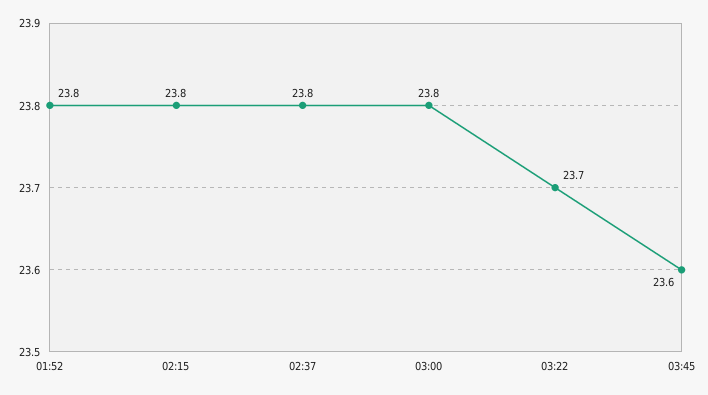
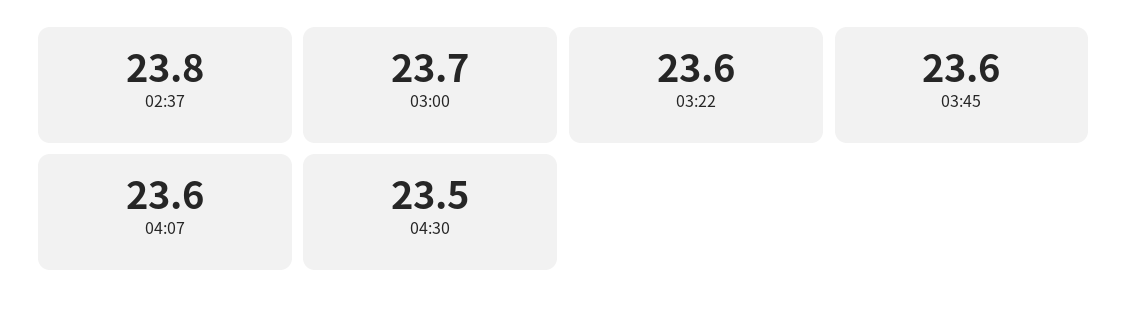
01:52: 23.8 -> none
02:15: 23.8 -> none
03:00: 23.8 -> 23.7
03:22: 23.7 -> 23.6
04:07: none -> 23.6
04:30: none -> 23.5

